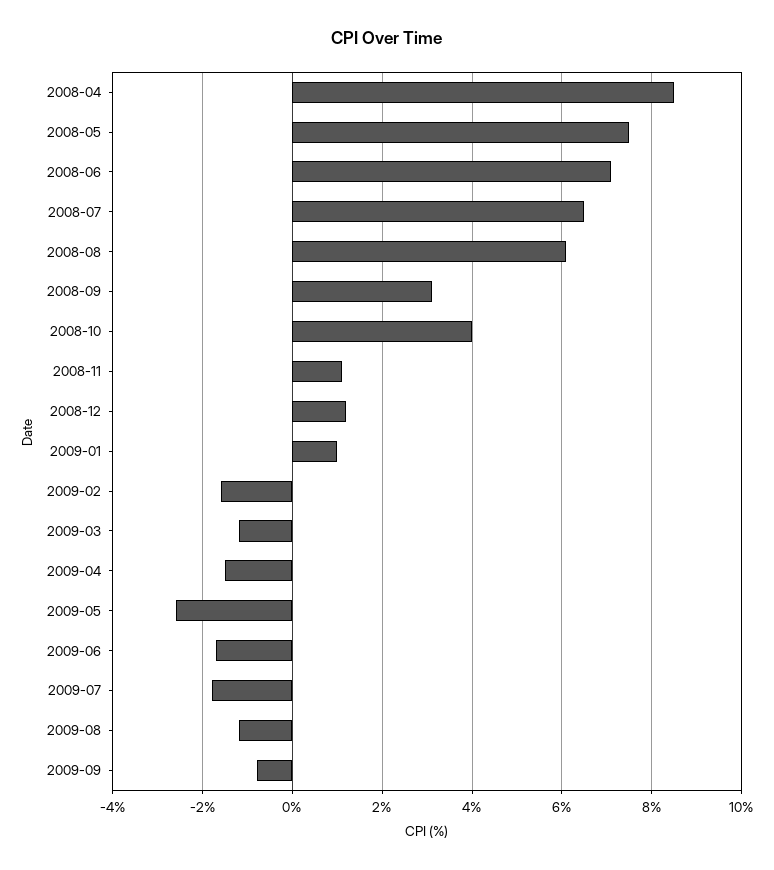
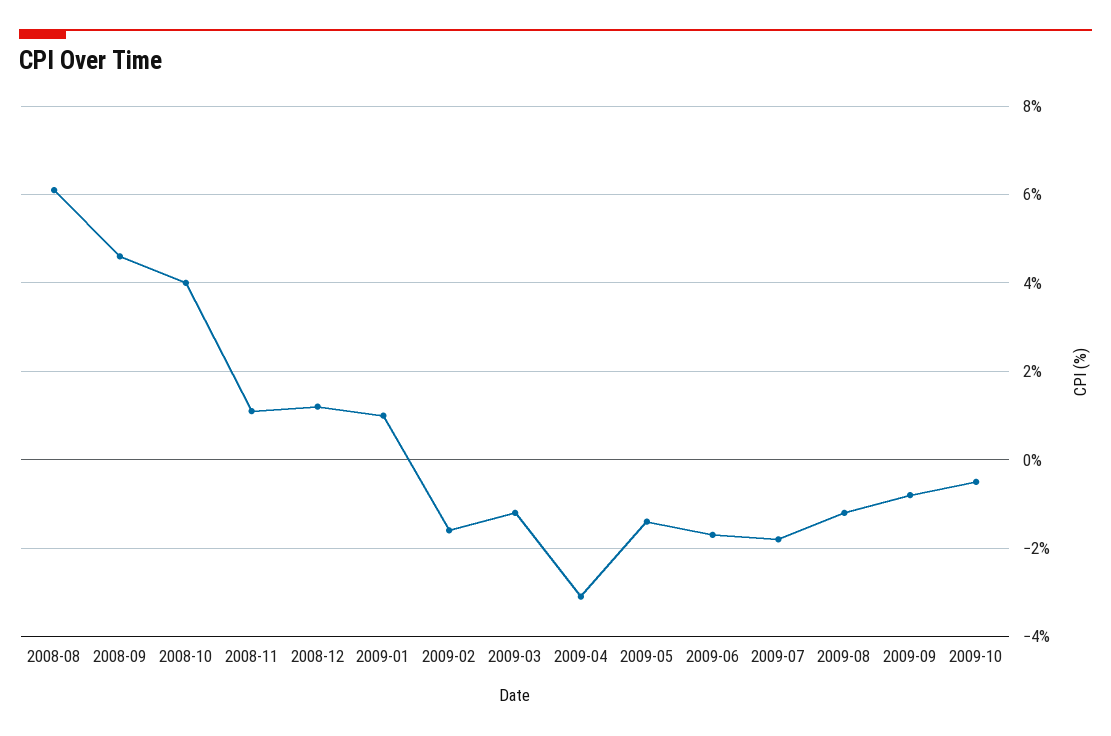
2008-04: 8.5 -> none
2008-05: 7.5 -> none
2008-06: 7 -> none
2008-07: 6.5 -> none
2008-09: 3 -> 4.5
2009-04: -1.5 -> -3
2009-05: -2.5 -> -1.5
2009-10: none -> -0.5

